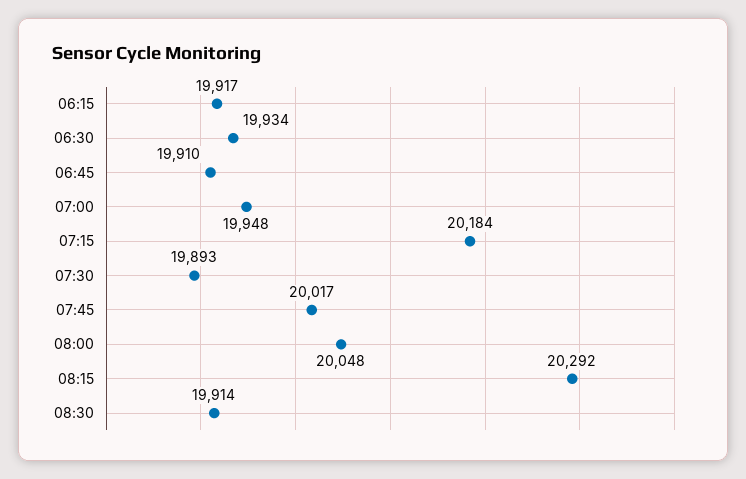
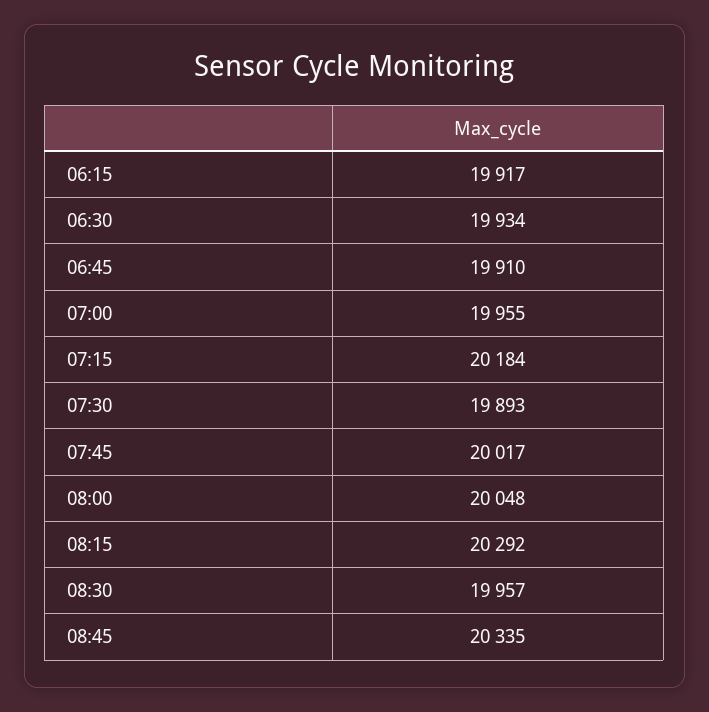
07:00: 19948 -> 19955
08:30: 19914 -> 19957
08:45: none -> 20335

